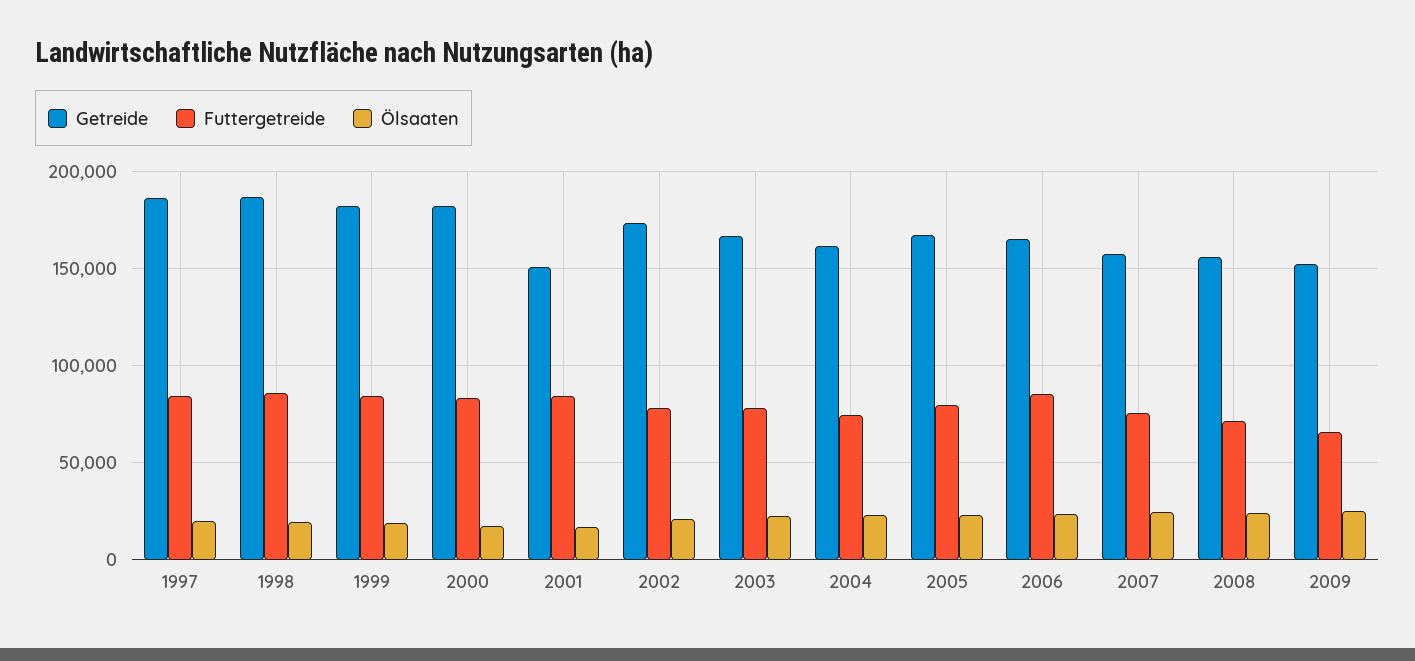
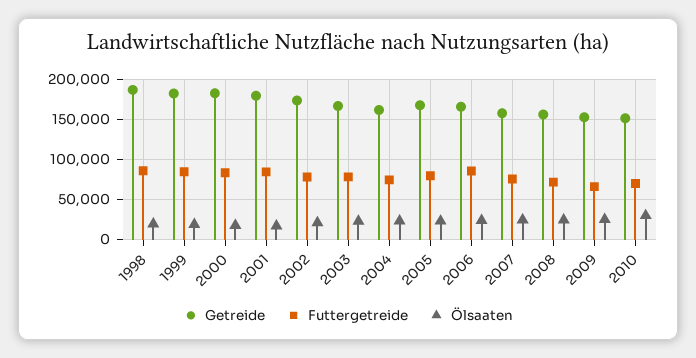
Getreide, 1997: 185000 -> none
Futtergetreide, 1997: 85000 -> none
Ölsaaten, 1997: 20000 -> none
Getreide, 2001: 150000 -> 180000
Getreide, 2010: none -> 150000
Futtergetreide, 2010: none -> 70000
Ölsaaten, 2010: none -> 30000

